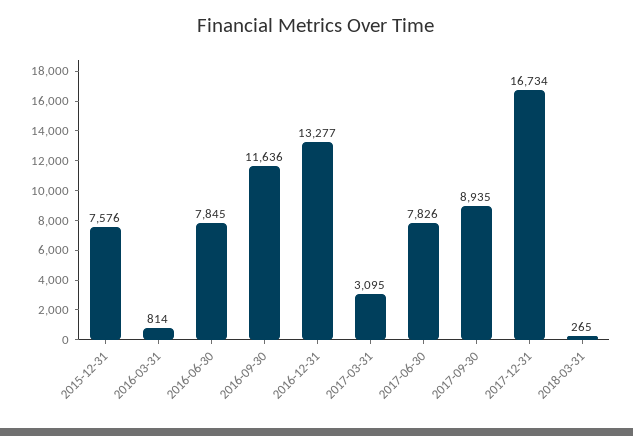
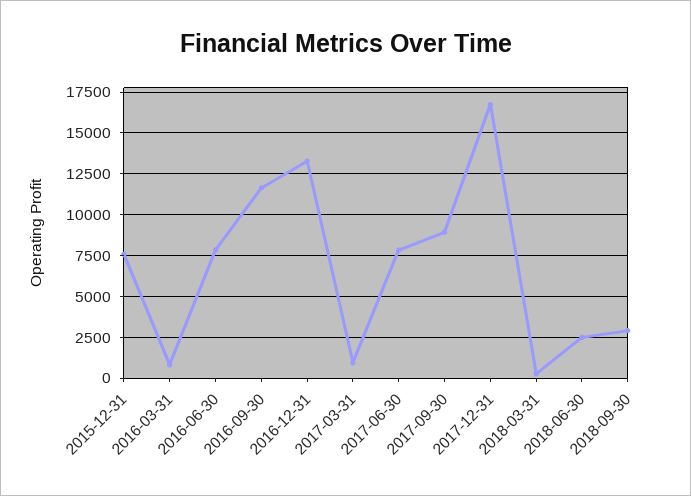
2017-03-31: 3095 -> 1000
2018-06-30: none -> 2500
2018-09-30: none -> 3000

